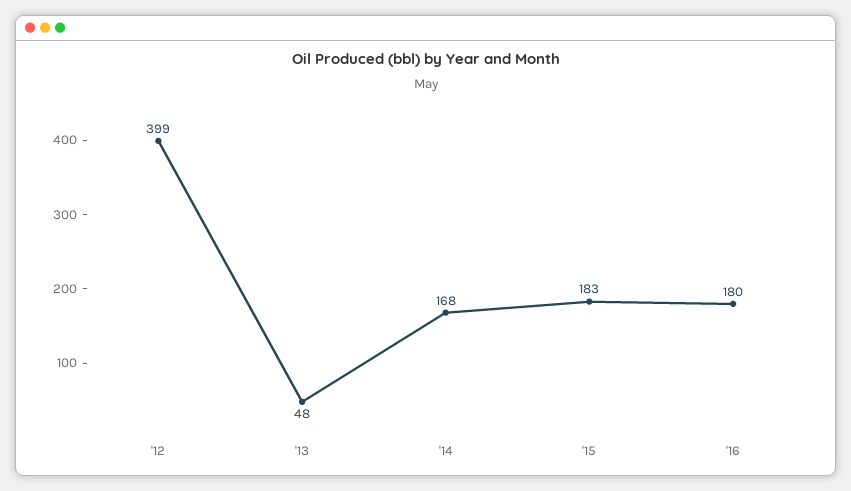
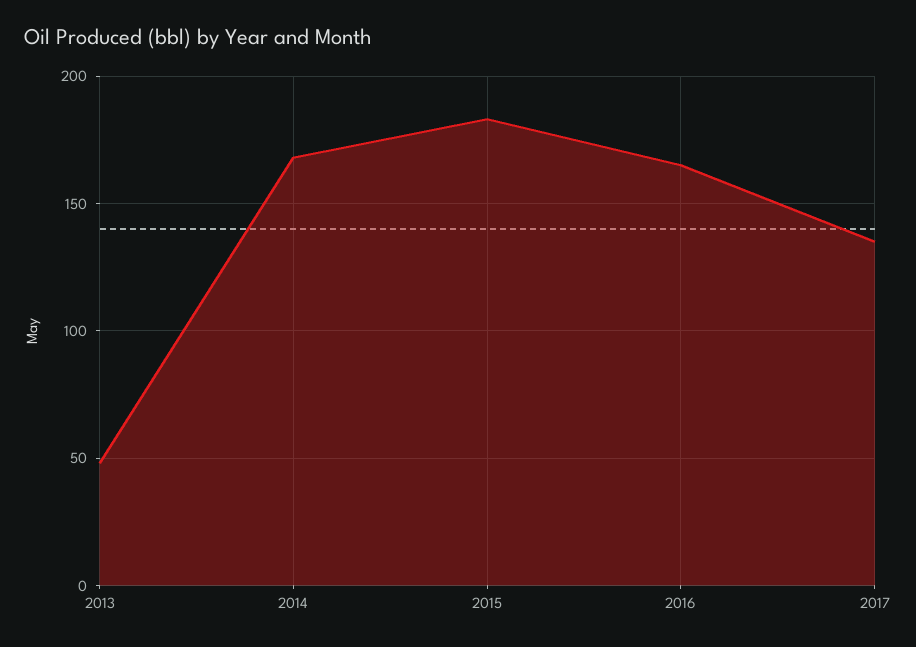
'12: 399 -> none
'16: 180 -> 165
2017: none -> 135

